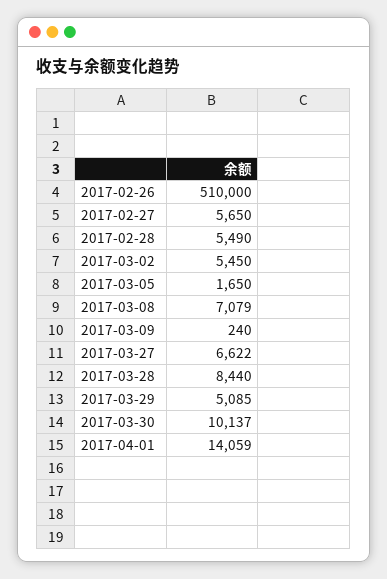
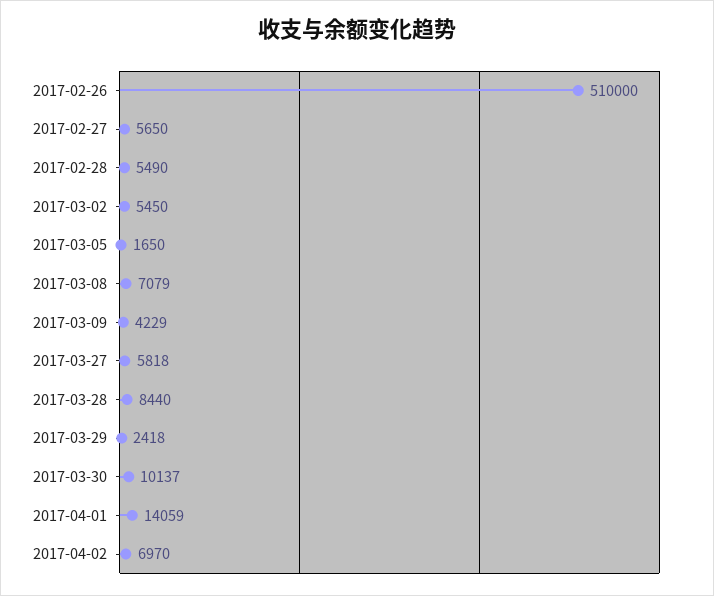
2017-03-09: 240 -> 4229
2017-03-27: 6622 -> 5818
2017-03-29: 5085 -> 2418
2017-04-02: none -> 6970

